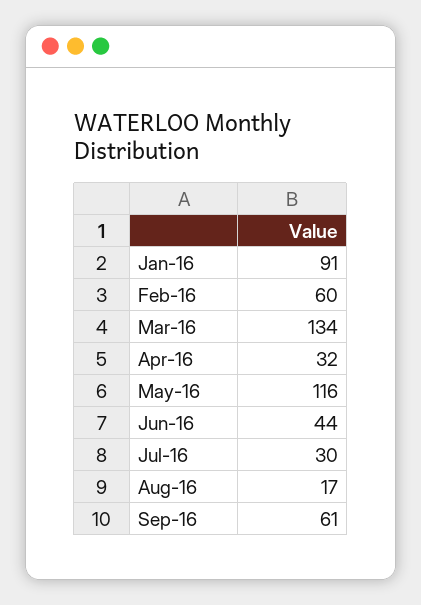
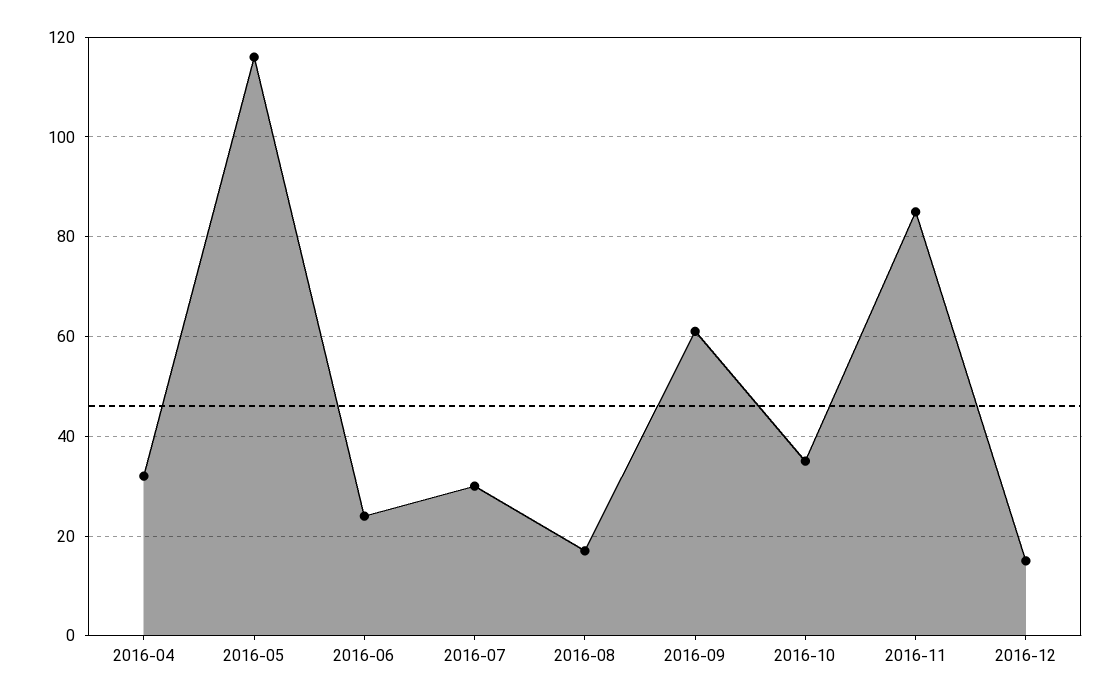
Jan-16: 91 -> none
Feb-16: 60 -> none
Mar-16: 134 -> none
Jun-16: 44 -> 25
2016-10: none -> 35
2016-11: none -> 85
2016-12: none -> 15

